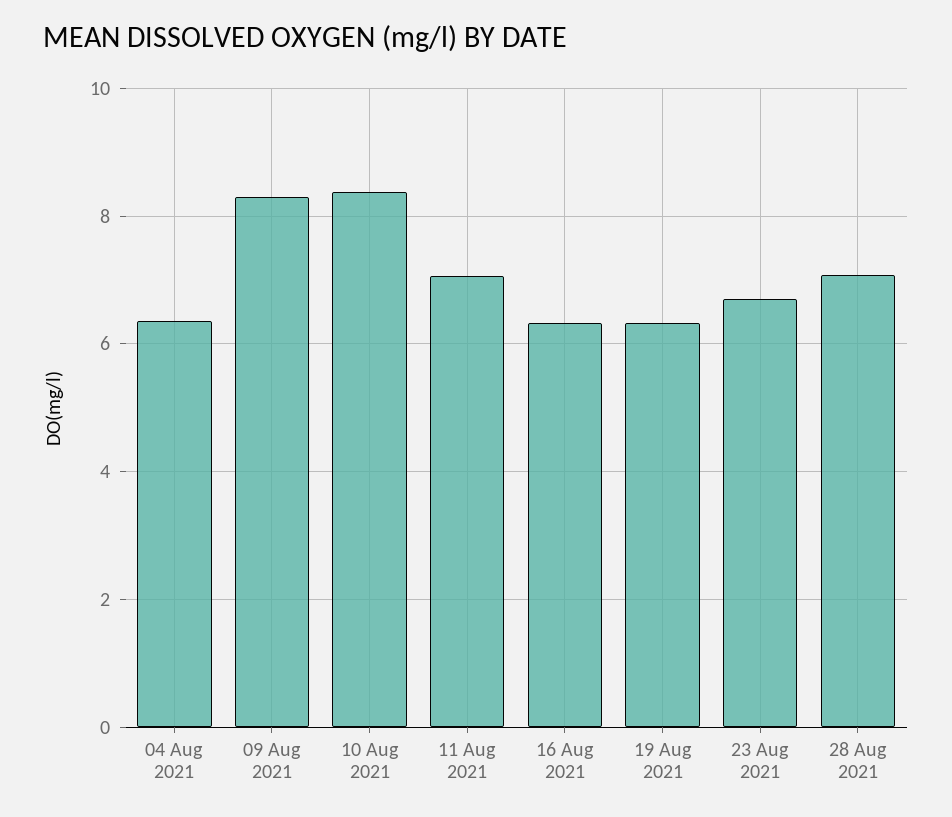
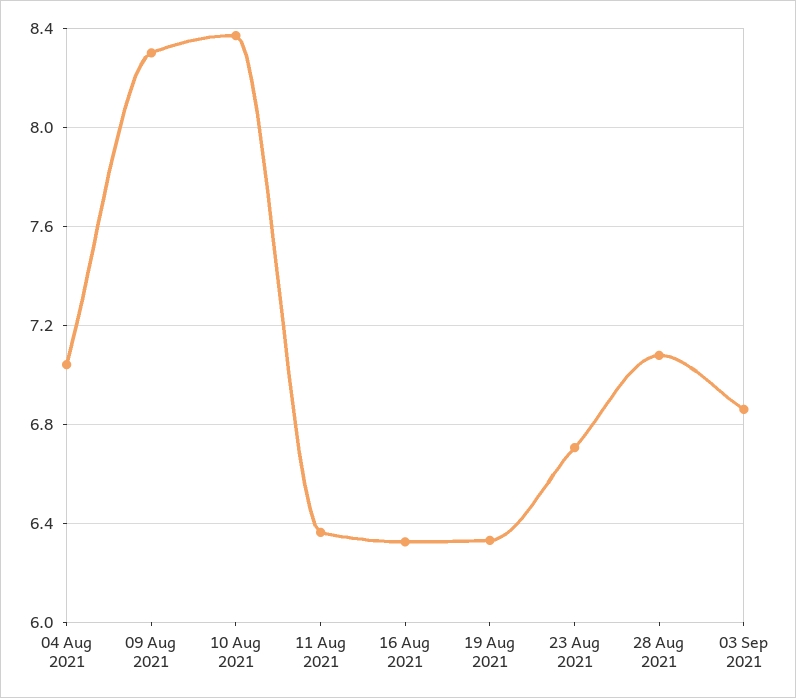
04 Aug 2021: 6.4 -> 7.05
11 Aug 2021: 7 -> 6.35
03 Sep 2021: none -> 6.85

